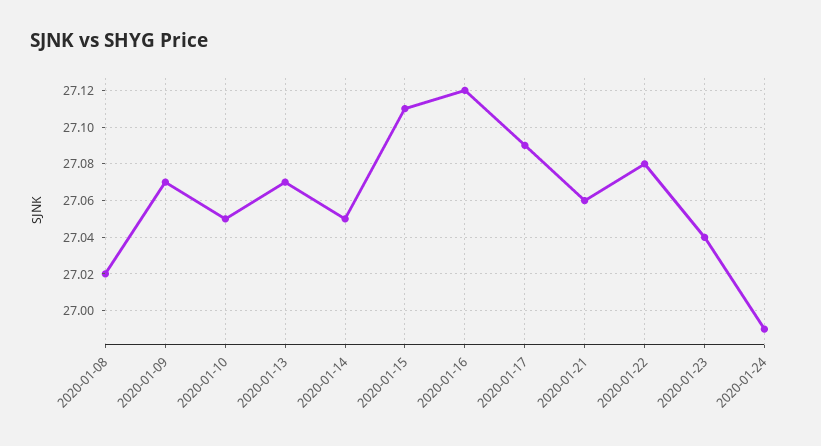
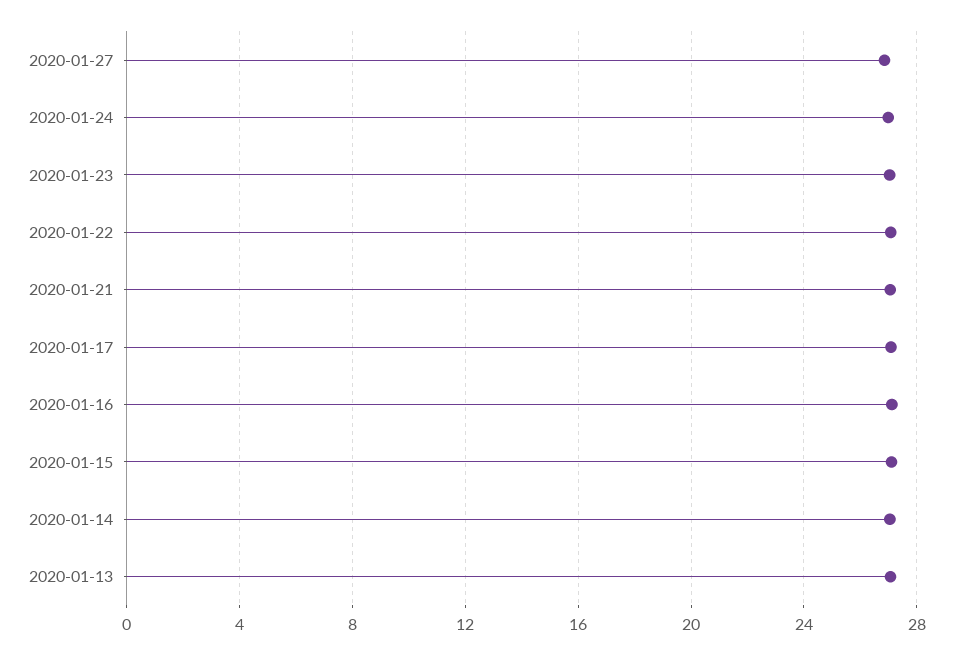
2020-01-08: 27.02 -> none
2020-01-09: 27.07 -> none
2020-01-10: 27.05 -> none
2020-01-27: none -> 27

